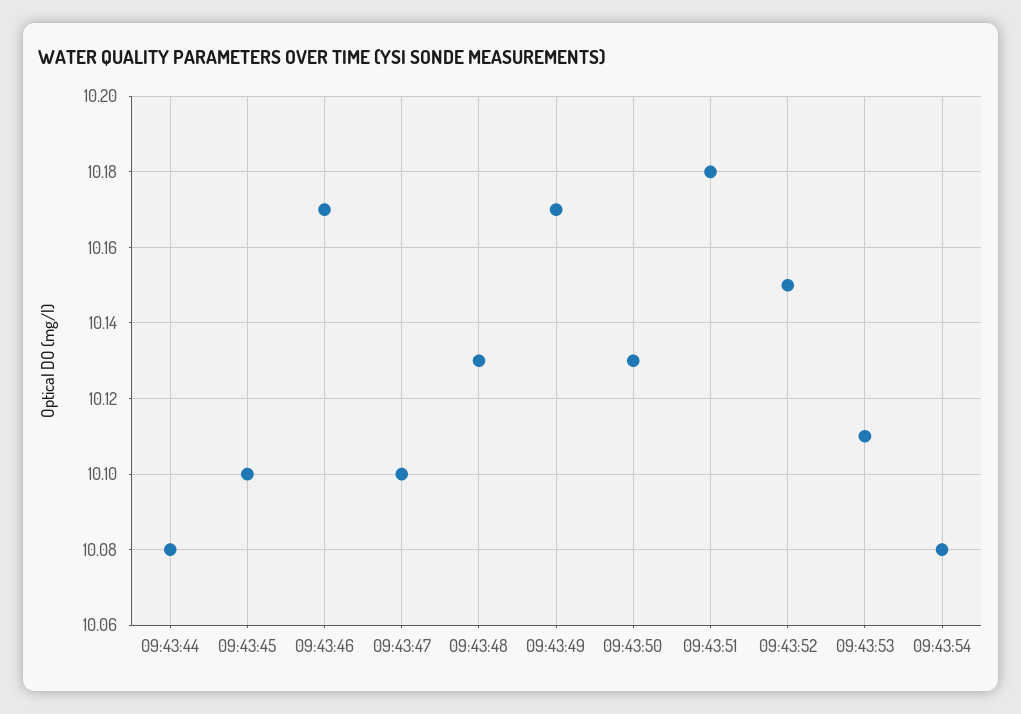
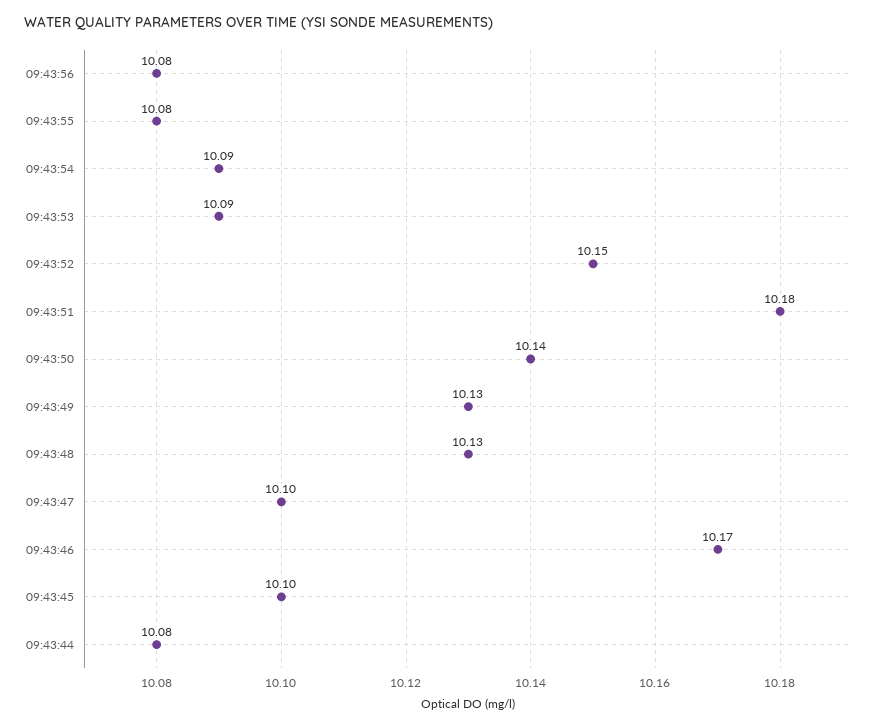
09:43:49: 10.17 -> 10.13
09:43:50: 10.13 -> 10.14
09:43:53: 10.11 -> 10.09
09:43:54: 10.08 -> 10.09
09:43:56: none -> 10.08
09:43:55: none -> 10.08

